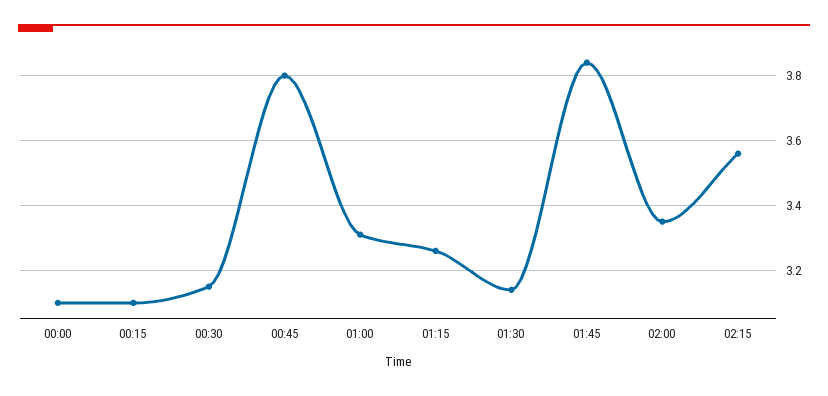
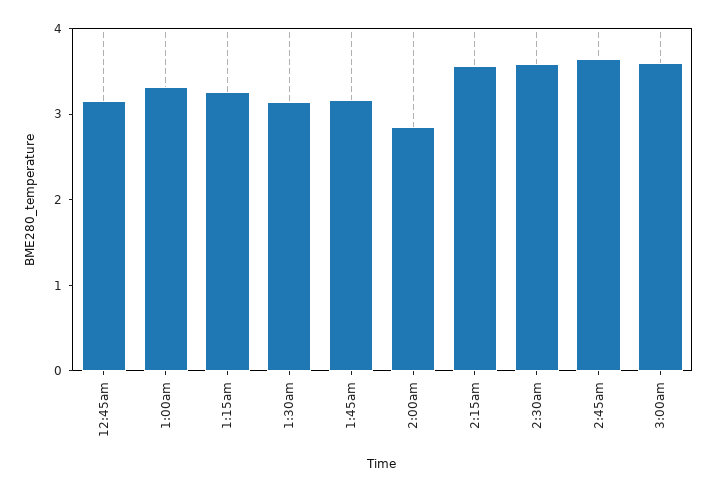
00:00: 3.1 -> none
00:15: 3.1 -> none
00:30: 3.15 -> none
00:45: 3.8 -> 3.2
01:45: 3.85 -> 3.2
02:00: 3.35 -> 2.8
2:30am: none -> 3.6
2:45am: none -> 3.6
3:00am: none -> 3.6

